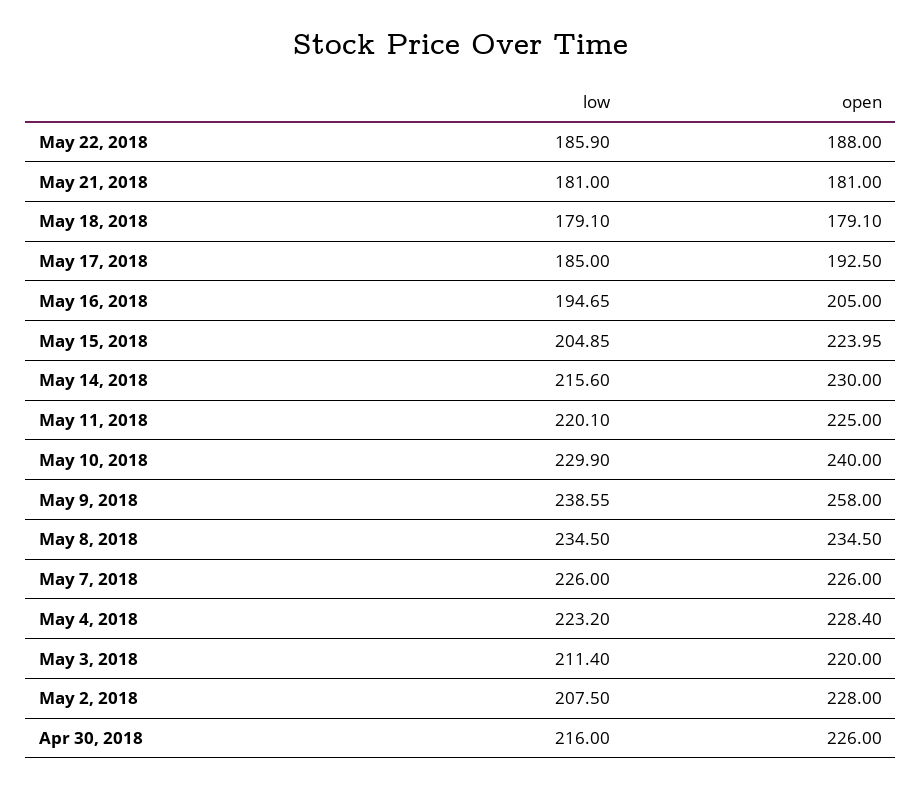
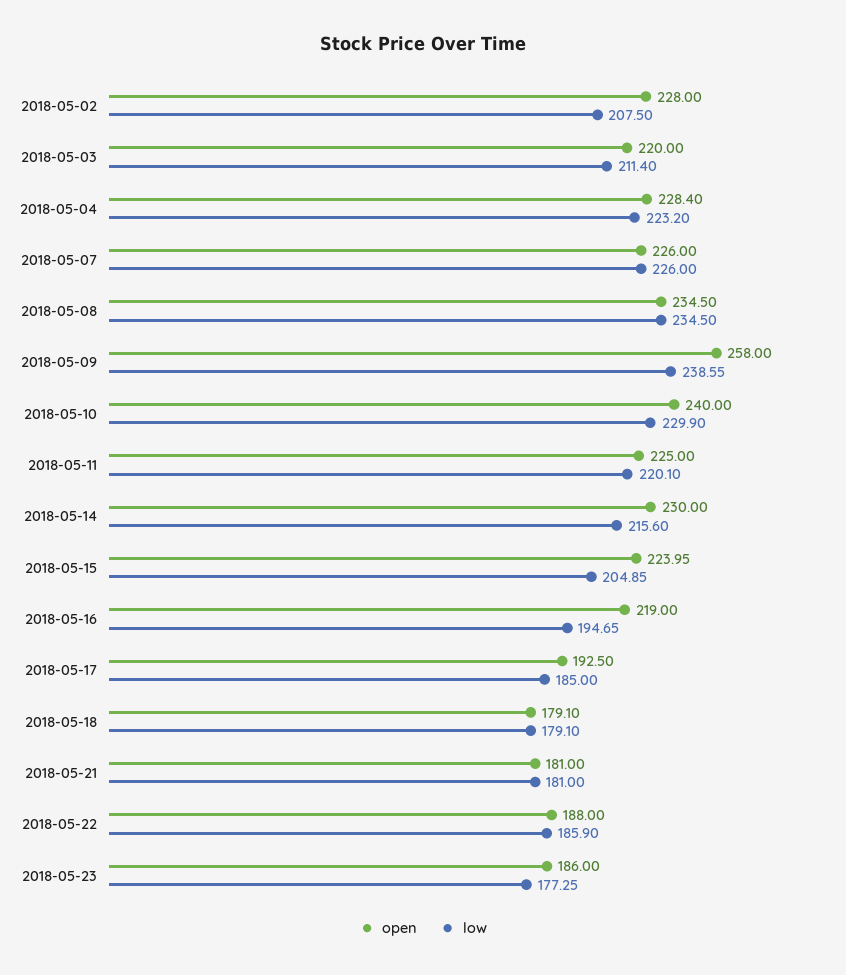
open, May 16, 2018: 205 -> 219
low, Apr 30, 2018: 216 -> none
open, Apr 30, 2018: 226 -> none
open, 2018-05-23: none -> 186
low, 2018-05-23: none -> 177.25

